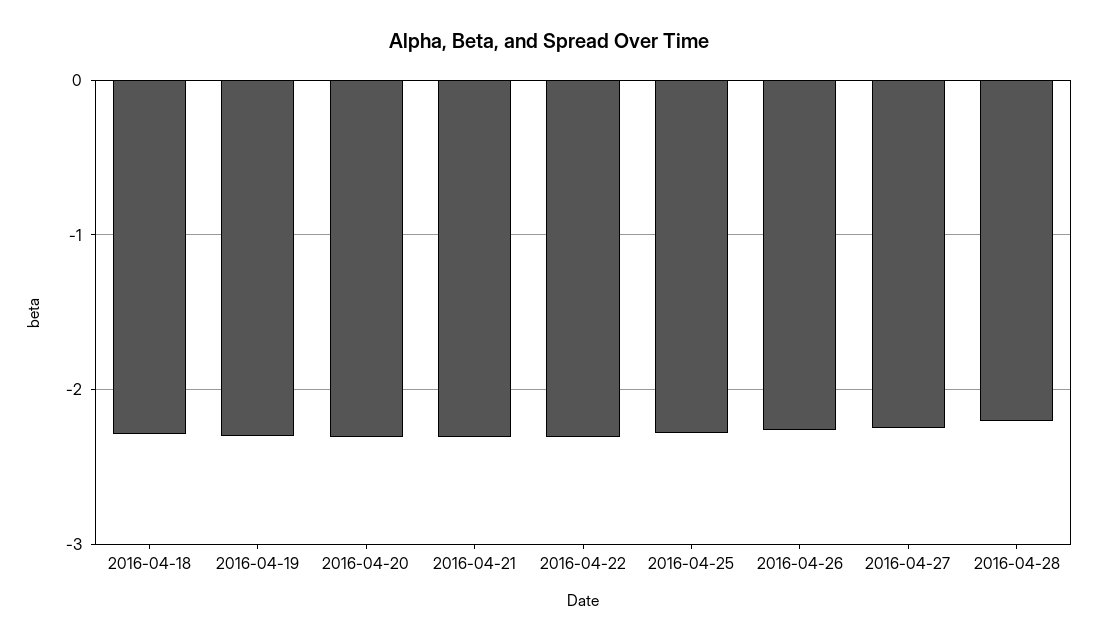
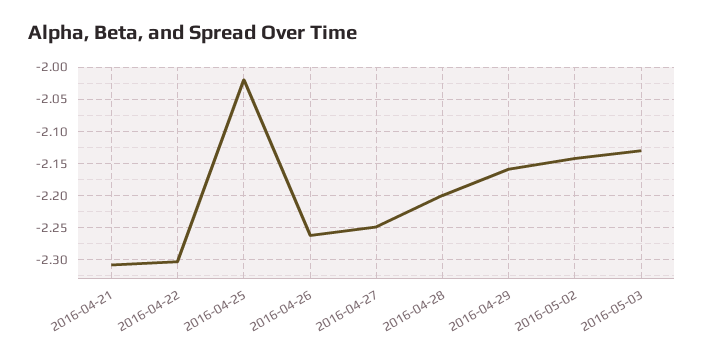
2016-04-18: -2.3 -> none
2016-04-19: -2.3 -> none
2016-04-20: -2.3 -> none
2016-04-25: -2.3 -> -2.02
2016-04-29: none -> -2.16
2016-05-02: none -> -2.14
2016-05-03: none -> -2.13

